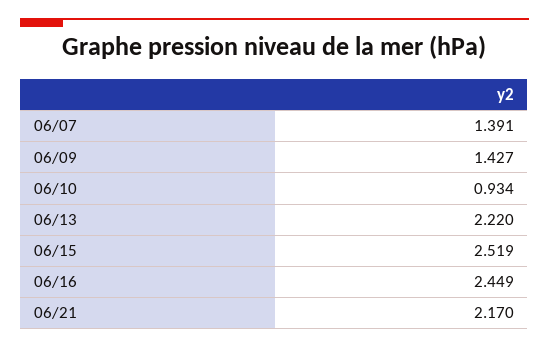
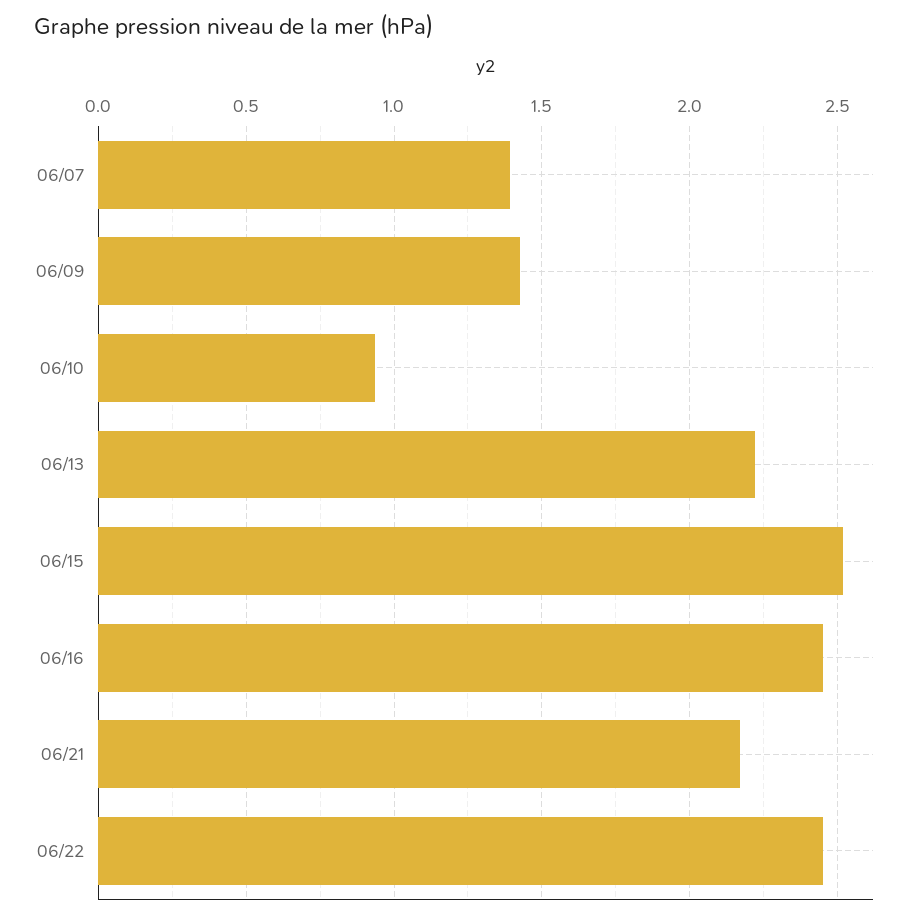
06/22: none -> 2.45

